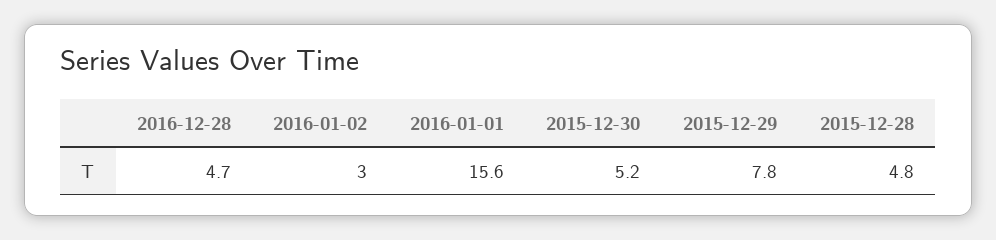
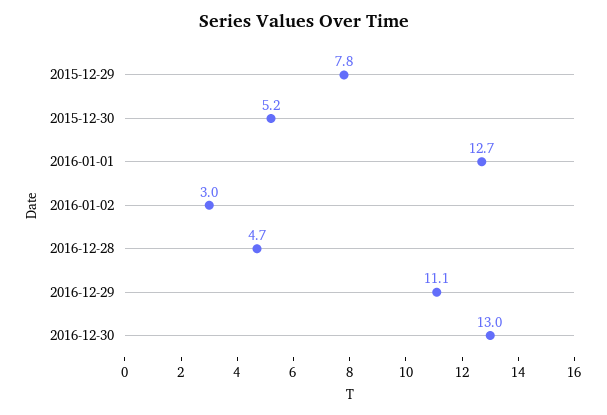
2016-01-01: 15.6 -> 12.7
2015-12-28: 4.8 -> none
2016-12-29: none -> 11.1
2016-12-30: none -> 13

